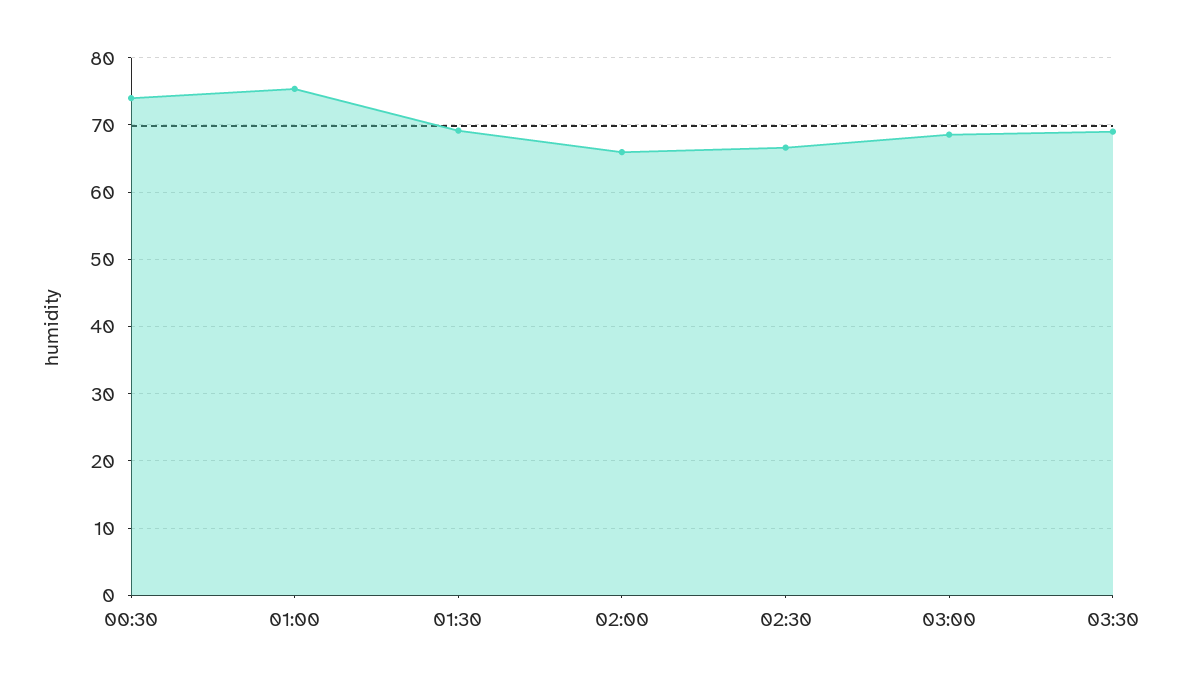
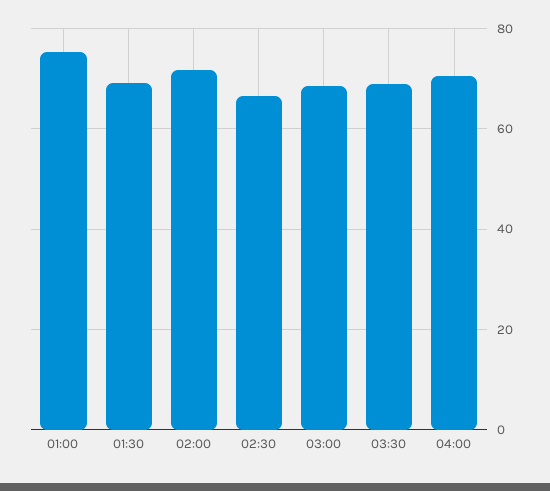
00:30: 74 -> none
02:00: 66 -> 72
04:00: none -> 70

